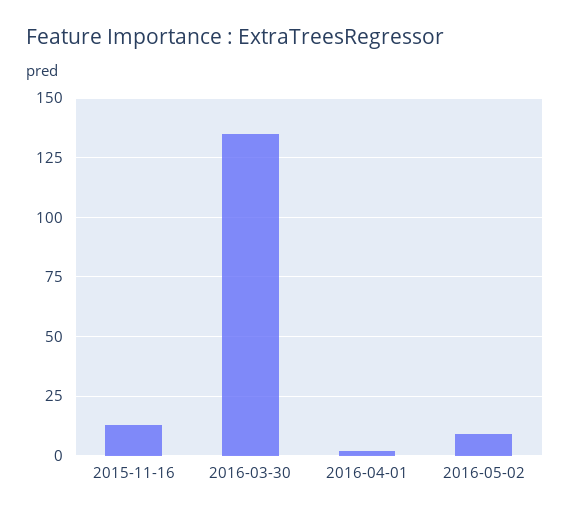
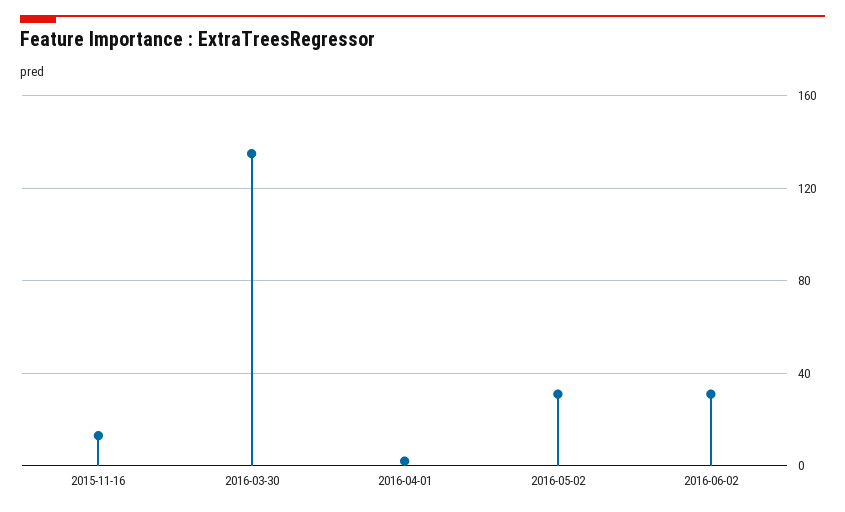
2016-05-02: 10 -> 30
2016-06-02: none -> 30

